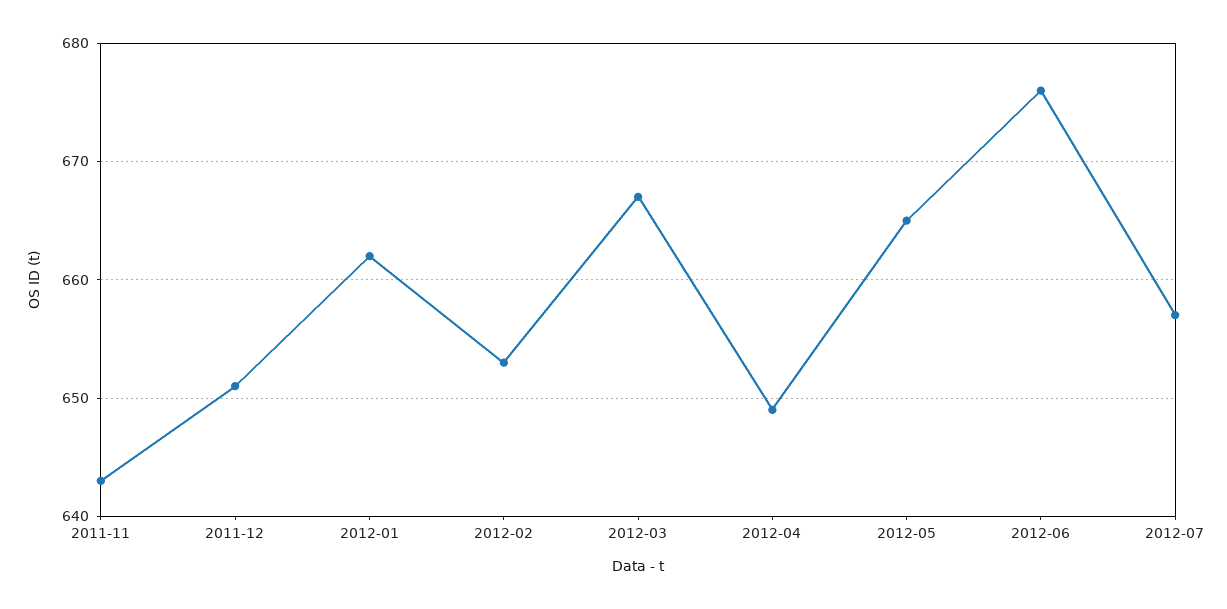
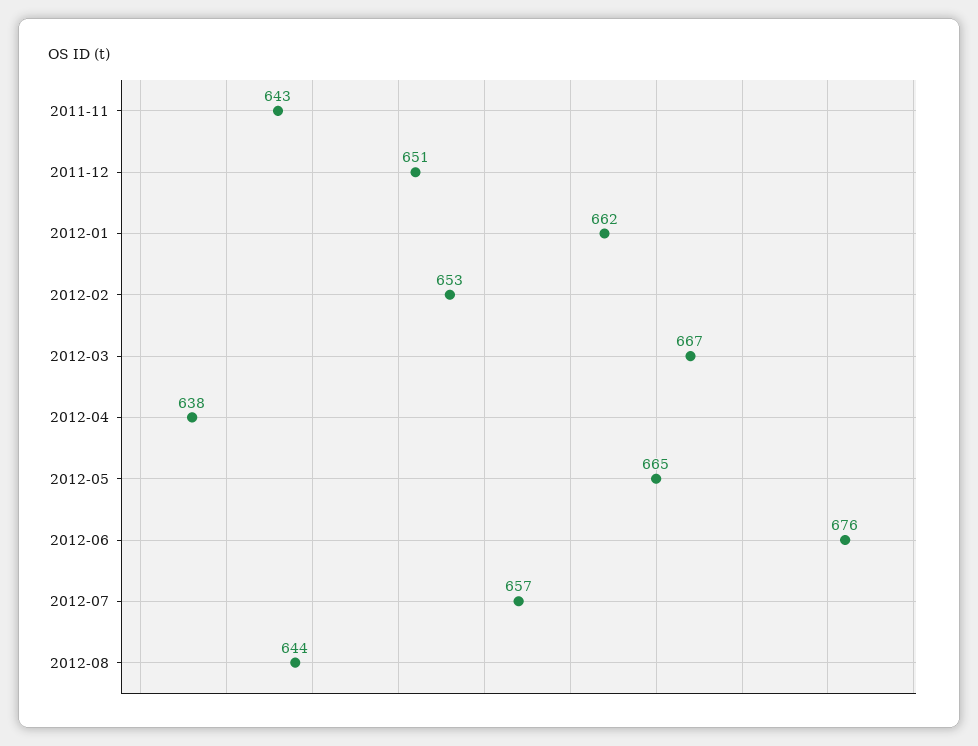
2012-04: 649 -> 638
2012-08: none -> 644

